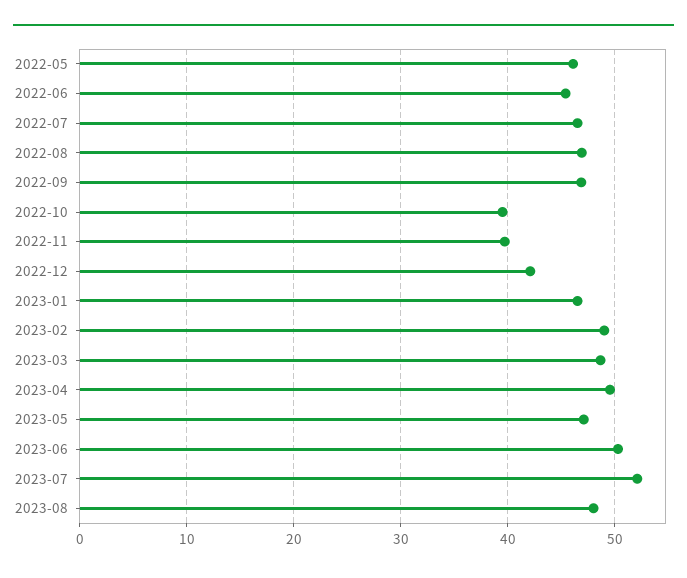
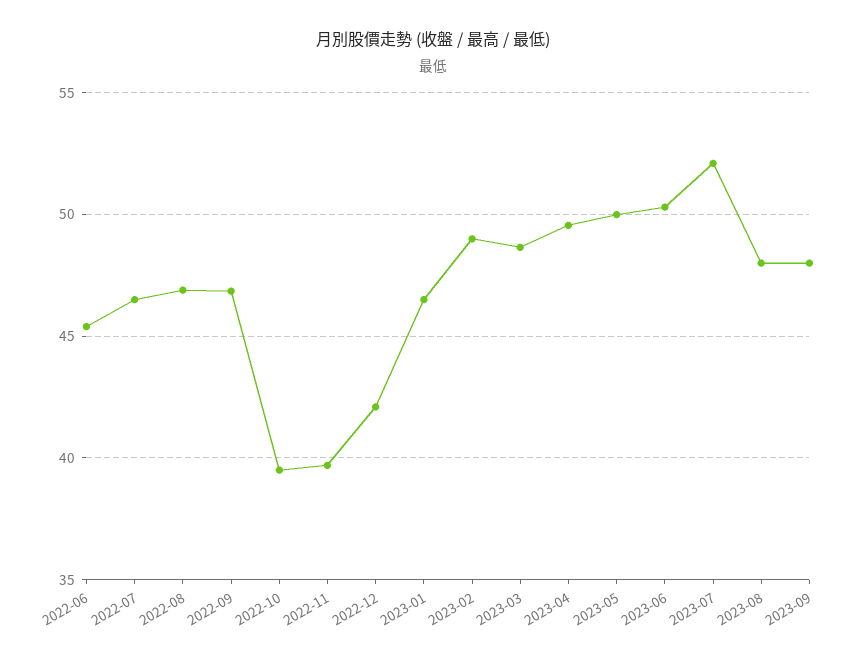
2022-05: 46 -> none
2023-05: 47 -> 50
2023-09: none -> 48

